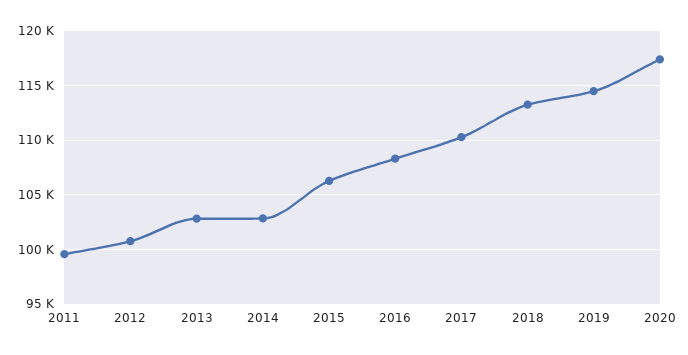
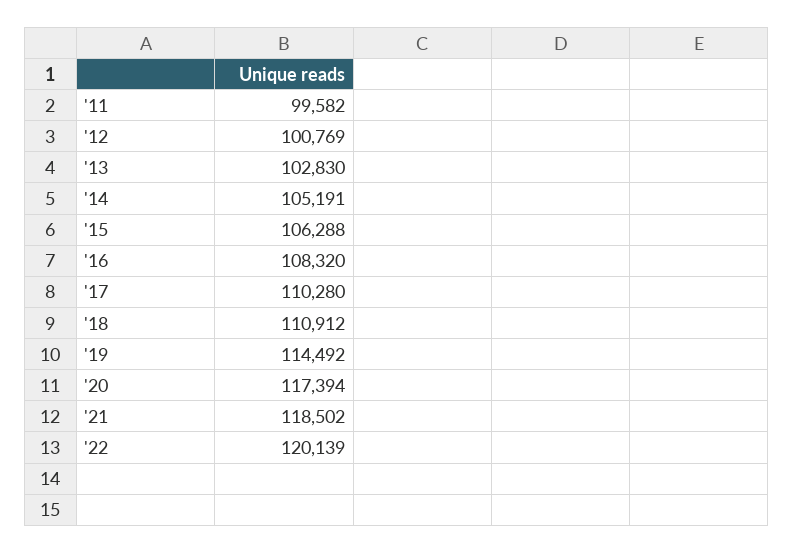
2014: 103000 -> 105191
2018: 113000 -> 110912
'21: none -> 118502
'22: none -> 120139

